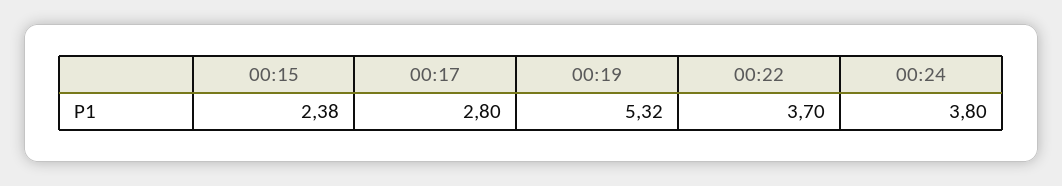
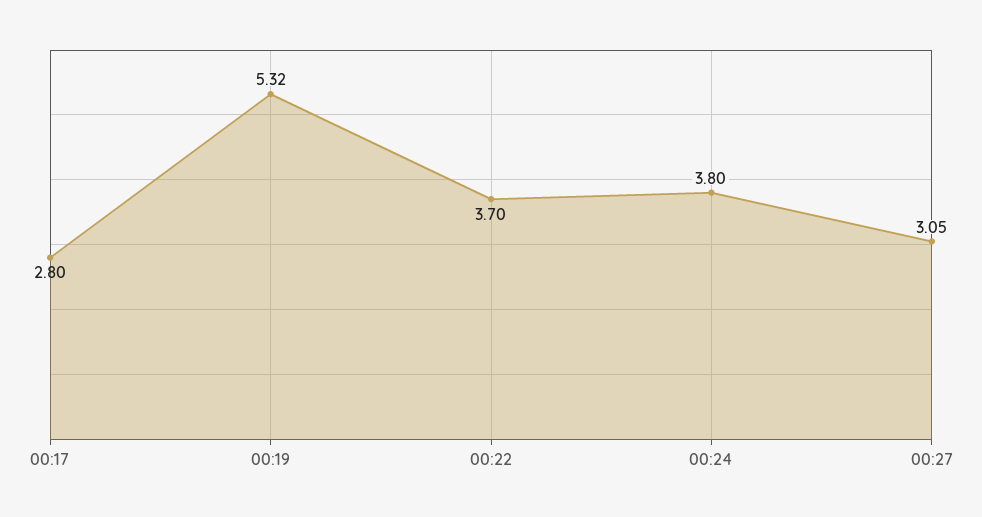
00:15: 2.38 -> none
00:27: none -> 3.05

